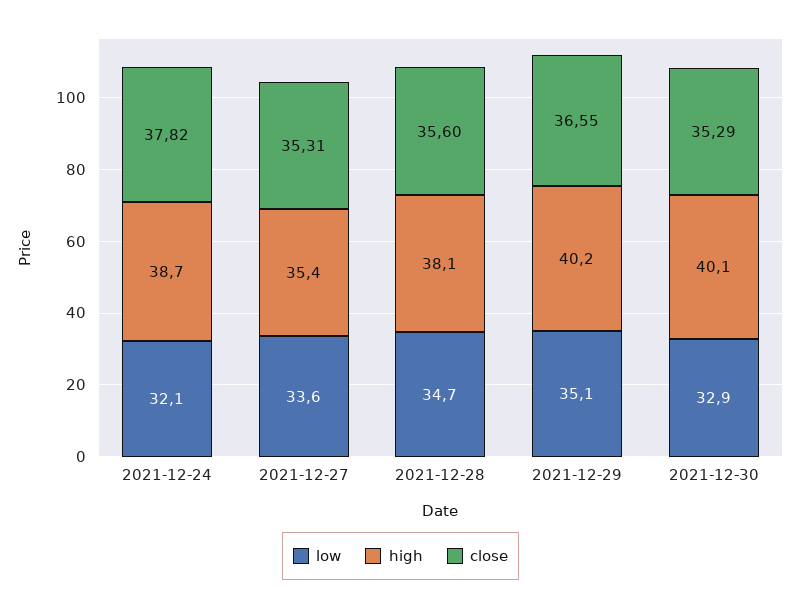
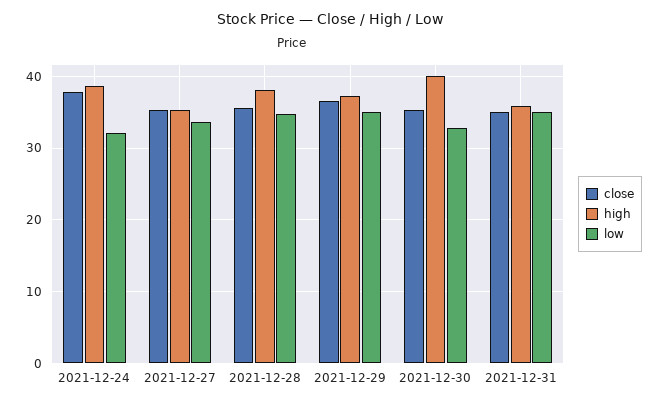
high, 2021-12-29: 40.2 -> 37
close, 2021-12-31: none -> 35
high, 2021-12-31: none -> 36
low, 2021-12-31: none -> 35

